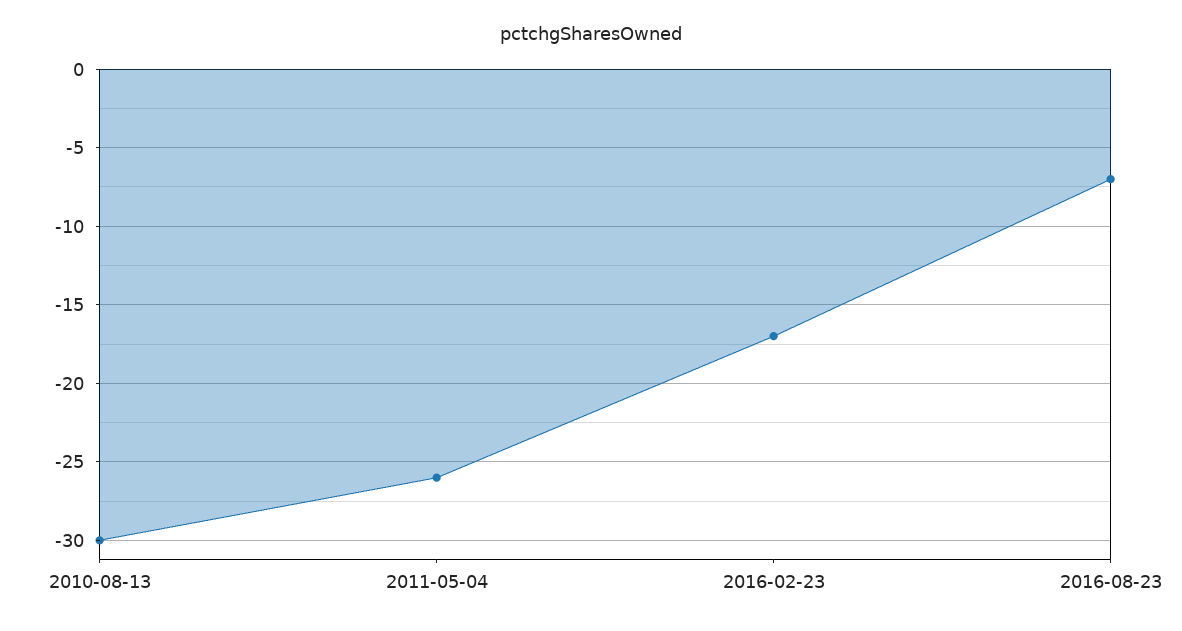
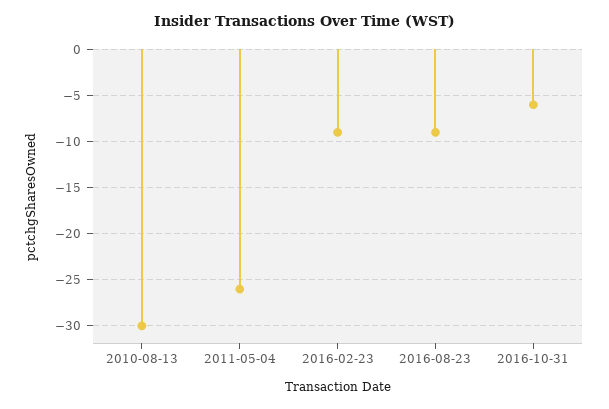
2016-02-23: -17 -> -9
2016-08-23: -7 -> -9
2016-10-31: none -> -6

